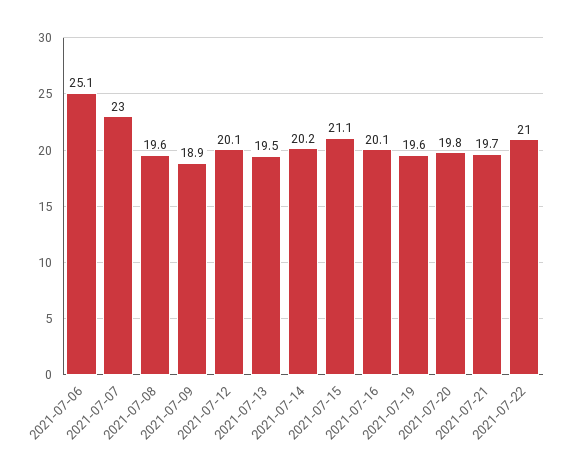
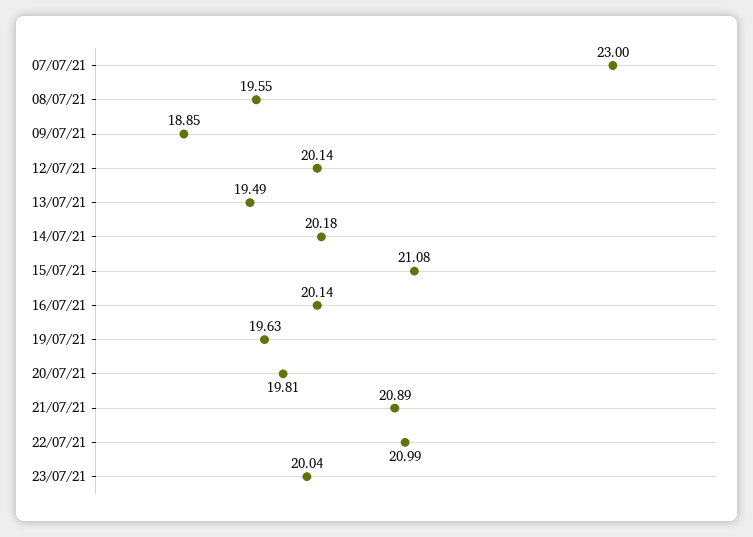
2021-07-06: 25.1 -> none
2021-07-21: 19.7 -> 20.89
23/07/21: none -> 20.04

